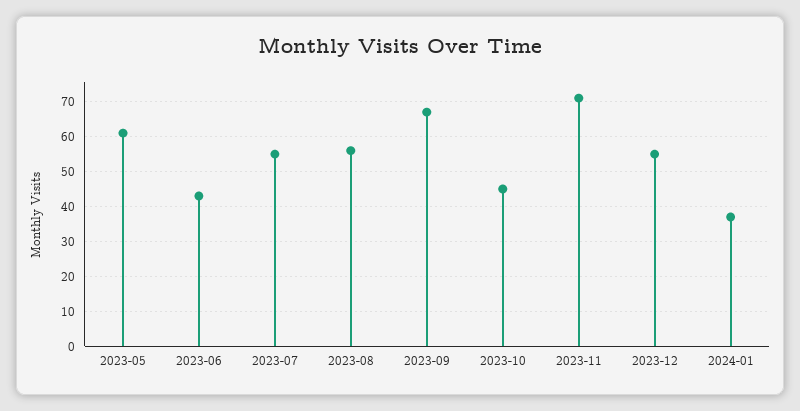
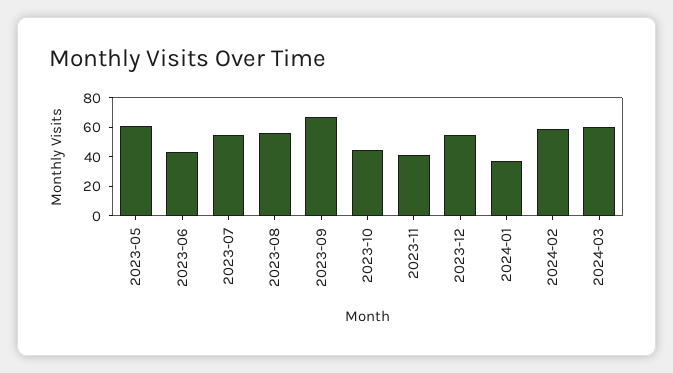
2023-11: 70 -> 40
2024-02: none -> 60
2024-03: none -> 60

